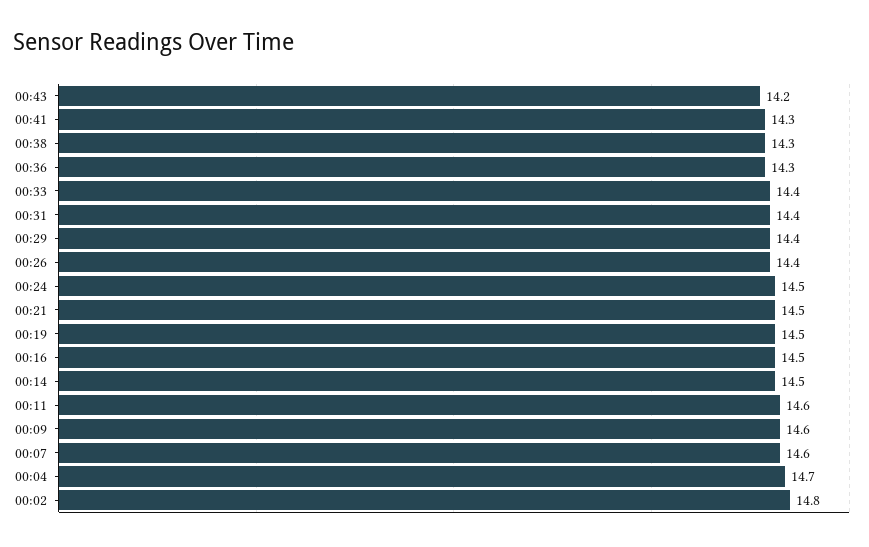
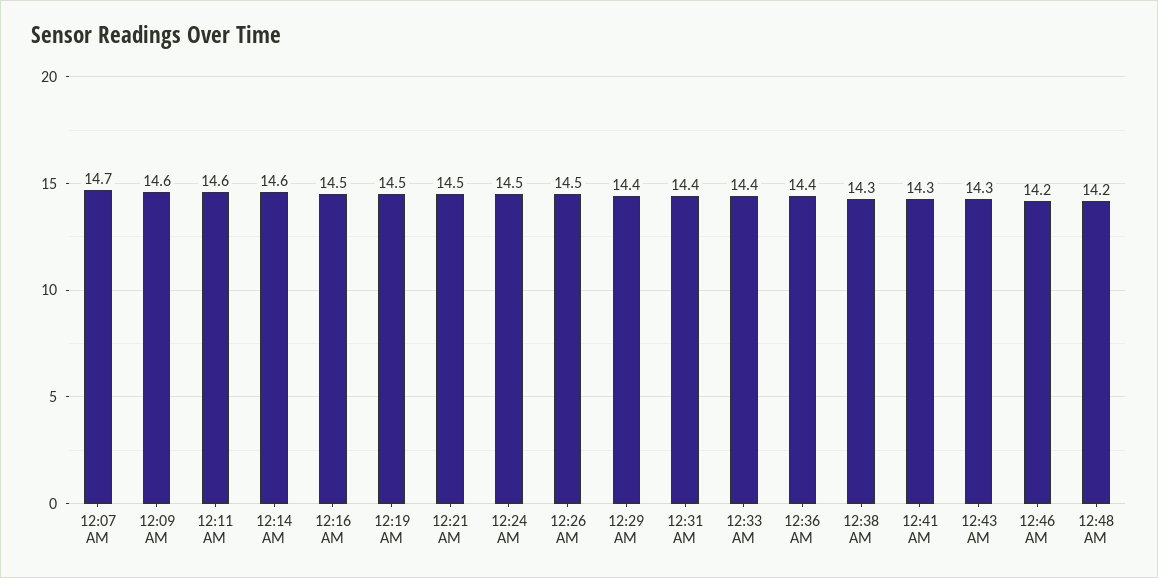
00:43: 14.2 -> 14.3
00:36: 14.3 -> 14.4
00:26: 14.4 -> 14.5
00:14: 14.5 -> 14.6
00:07: 14.6 -> 14.7
00:04: 14.7 -> none
00:02: 14.8 -> none
12:46 AM: none -> 14.2
12:48 AM: none -> 14.2

